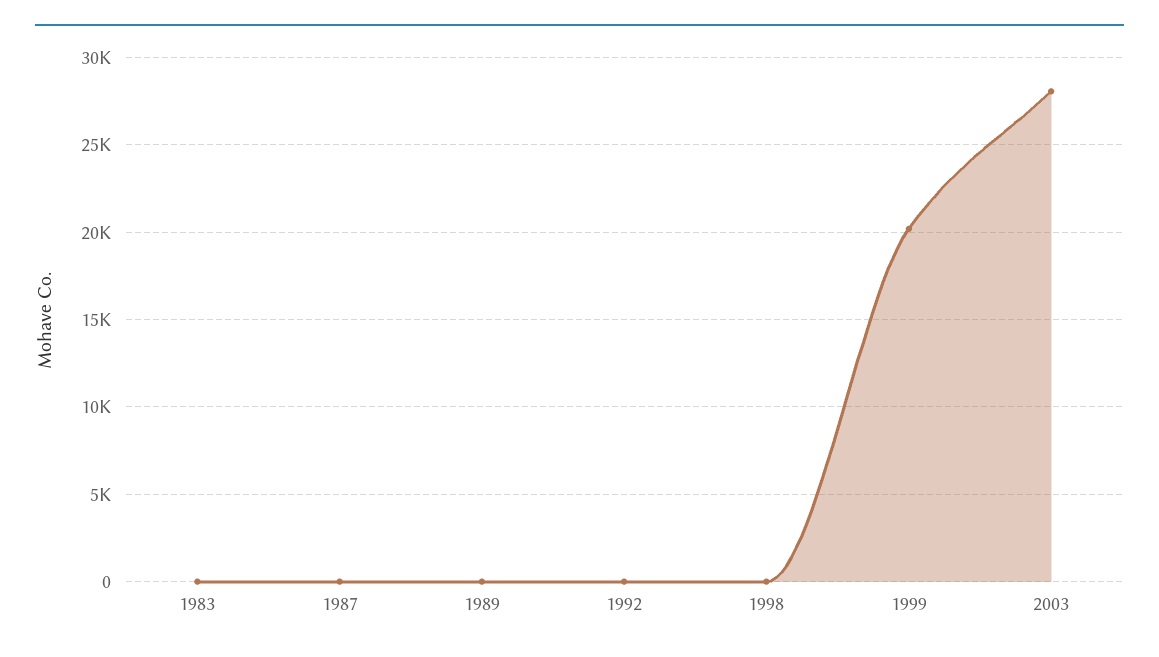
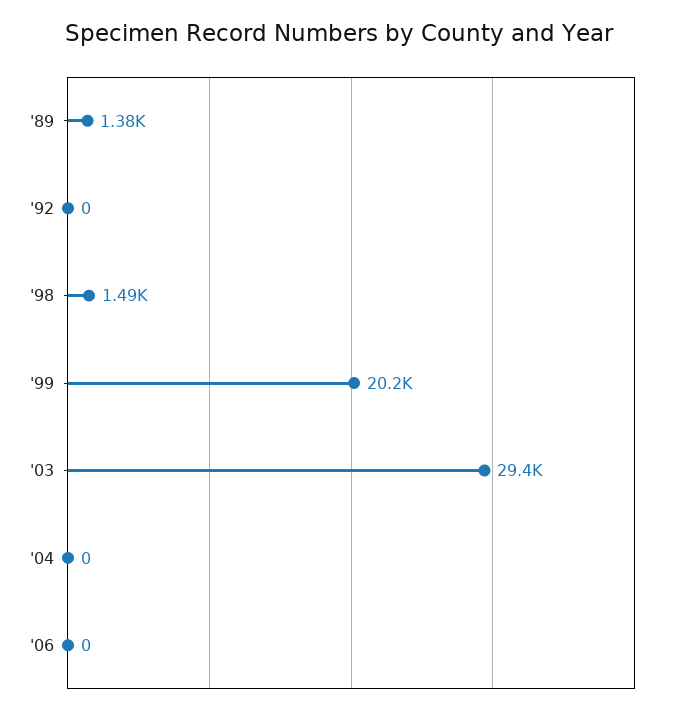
1983: 0 -> none
1987: 0 -> none
1989: 0 -> 1380
1998: 0 -> 1490
2003: 28000 -> 29400
'04: none -> 0
'06: none -> 0

